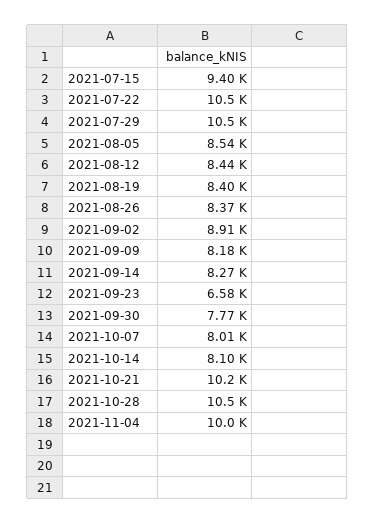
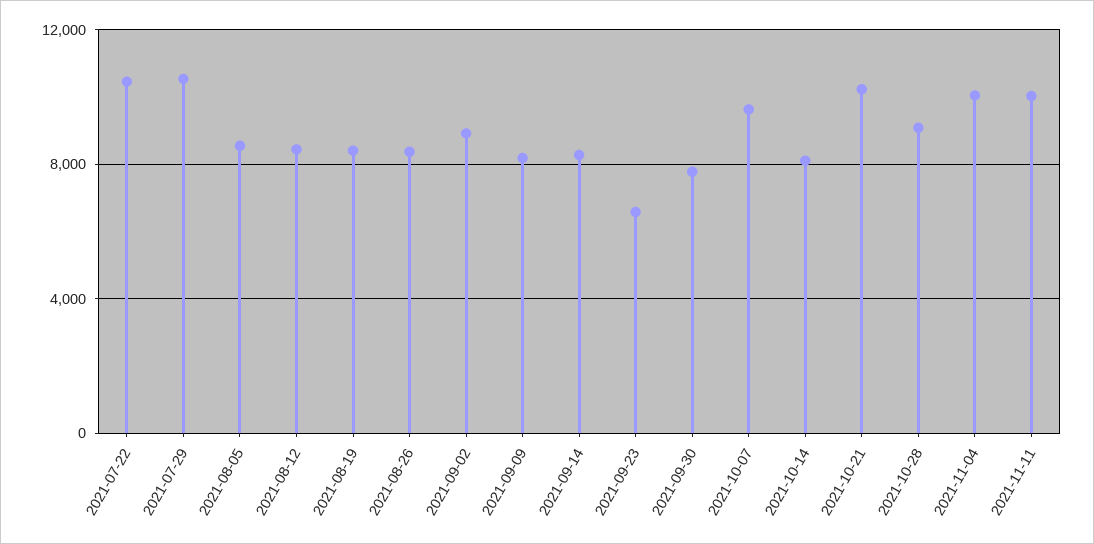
2021-07-15: 9400 -> none
2021-10-07: 8010 -> 9500
2021-10-28: 10500 -> 9000
2021-11-11: none -> 10000

